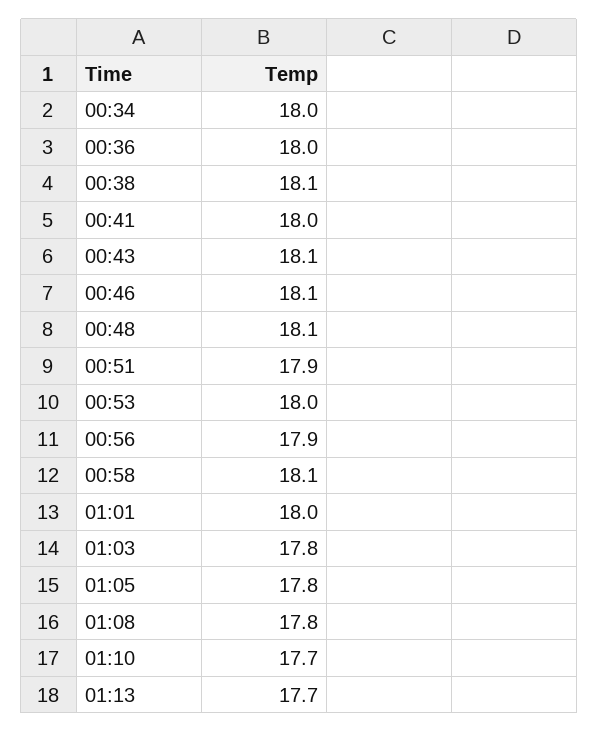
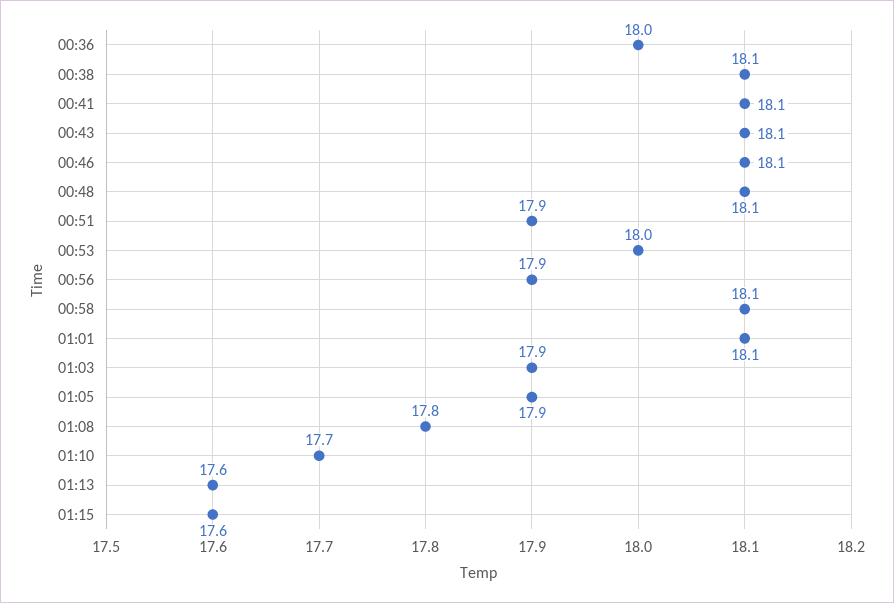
00:34: 18 -> none
00:41: 18 -> 18.1
01:01: 18 -> 18.1
01:03: 17.8 -> 17.9
01:05: 17.8 -> 17.9
01:13: 17.7 -> 17.6
01:15: none -> 17.6

